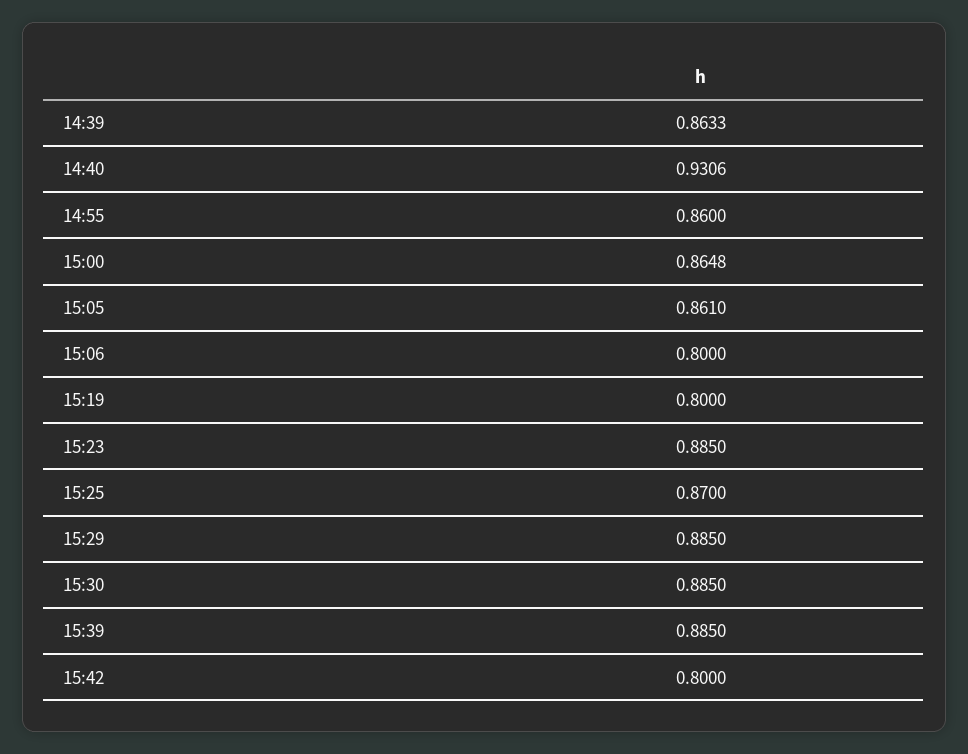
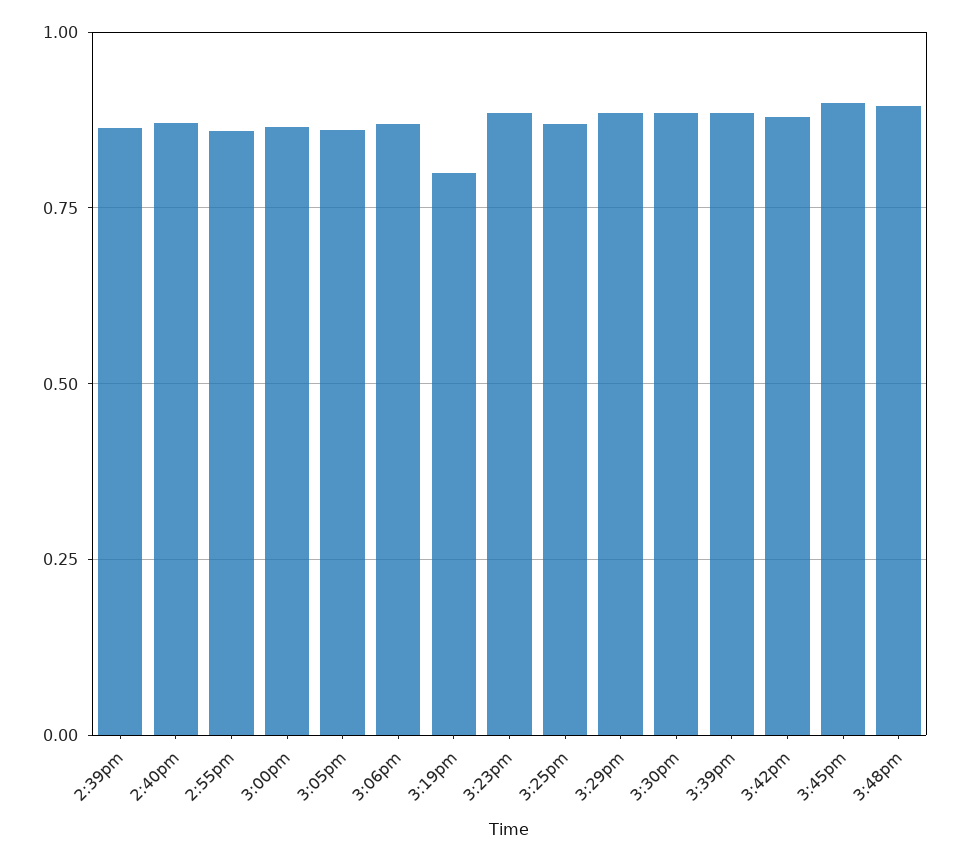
14:40: 0.9306 -> 0.875
15:06: 0.8 -> 0.875
15:42: 0.8 -> 0.875
3:45pm: none -> 0.9
3:48pm: none -> 0.9

